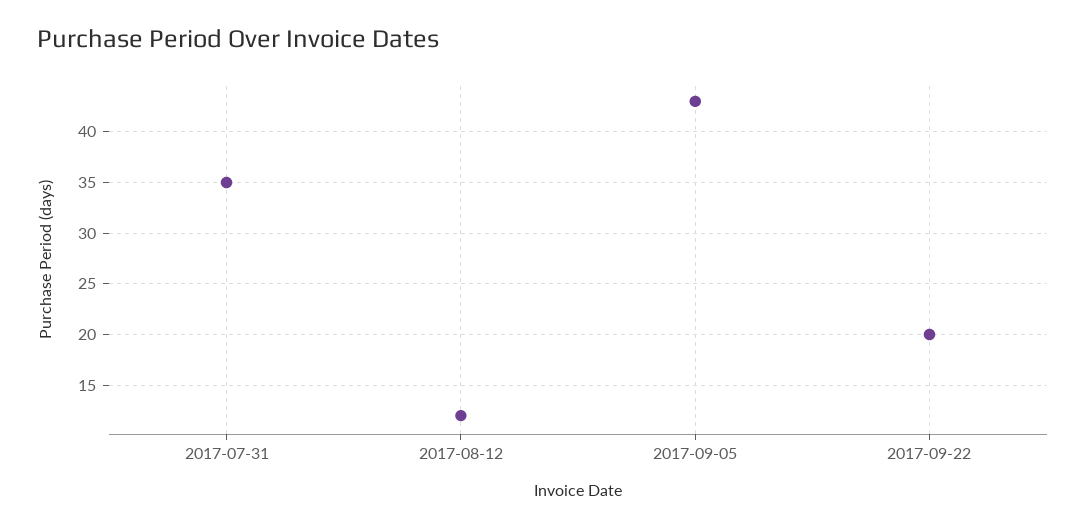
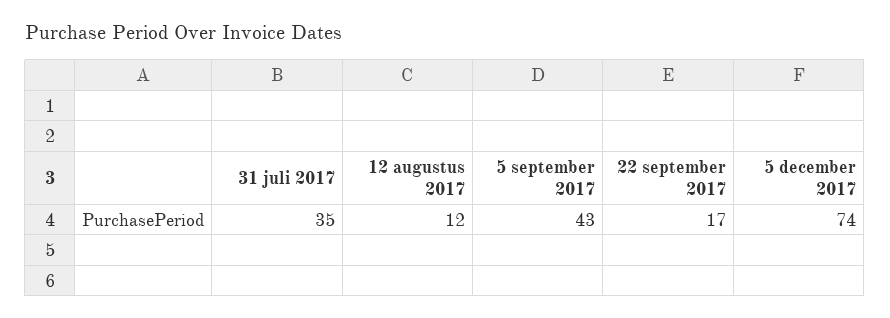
2017-09-22: 20 -> 17
5 december 2017: none -> 74

